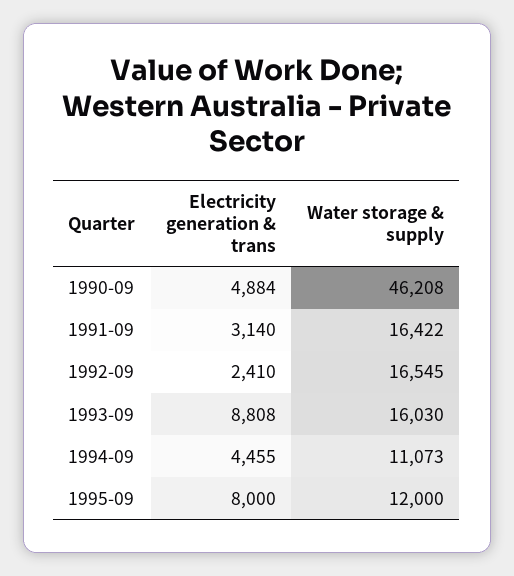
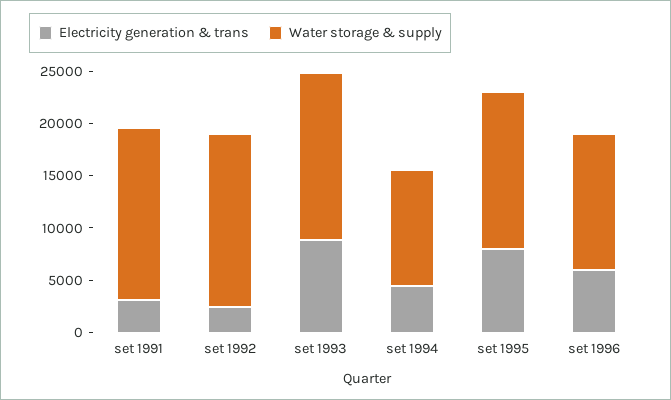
Electricity generation & trans, 1990-09: 4884 -> none
Water storage & supply, 1990-09: 46208 -> none
Water storage & supply, 1995-09: 12000 -> 15000
Electricity generation & trans, set 1996: none -> 6000
Water storage & supply, set 1996: none -> 13000

